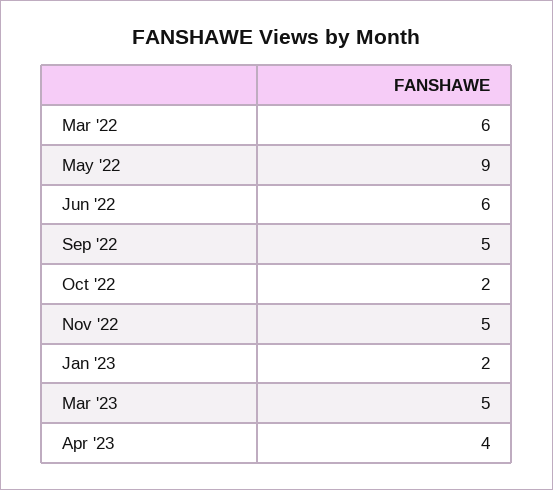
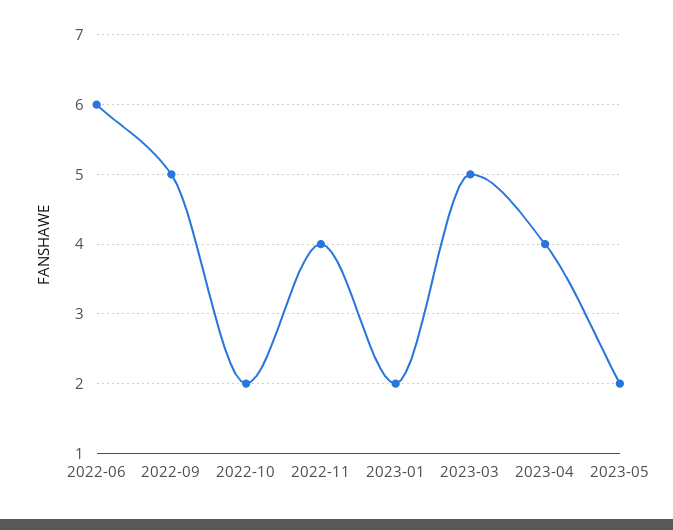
Mar '22: 6 -> none
May '22: 9 -> none
Nov '22: 5 -> 4
2023-05: none -> 2

